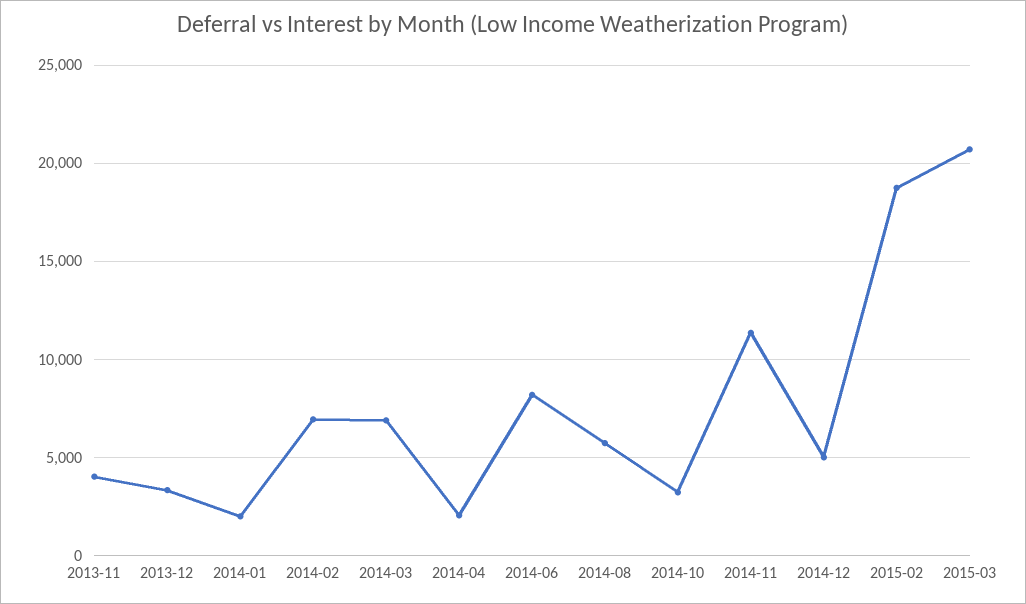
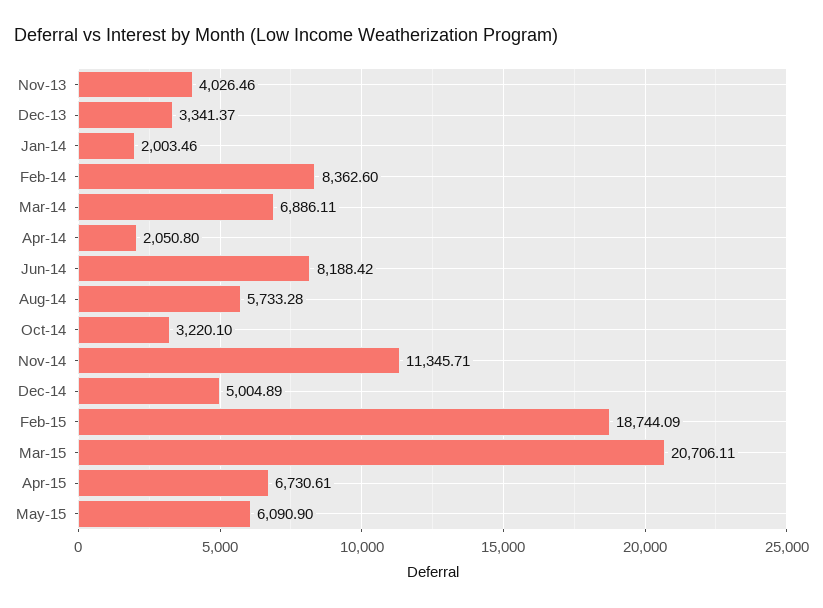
2014-02: 7000 -> 8362.6
Apr-15: none -> 6730.61
May-15: none -> 6090.9

